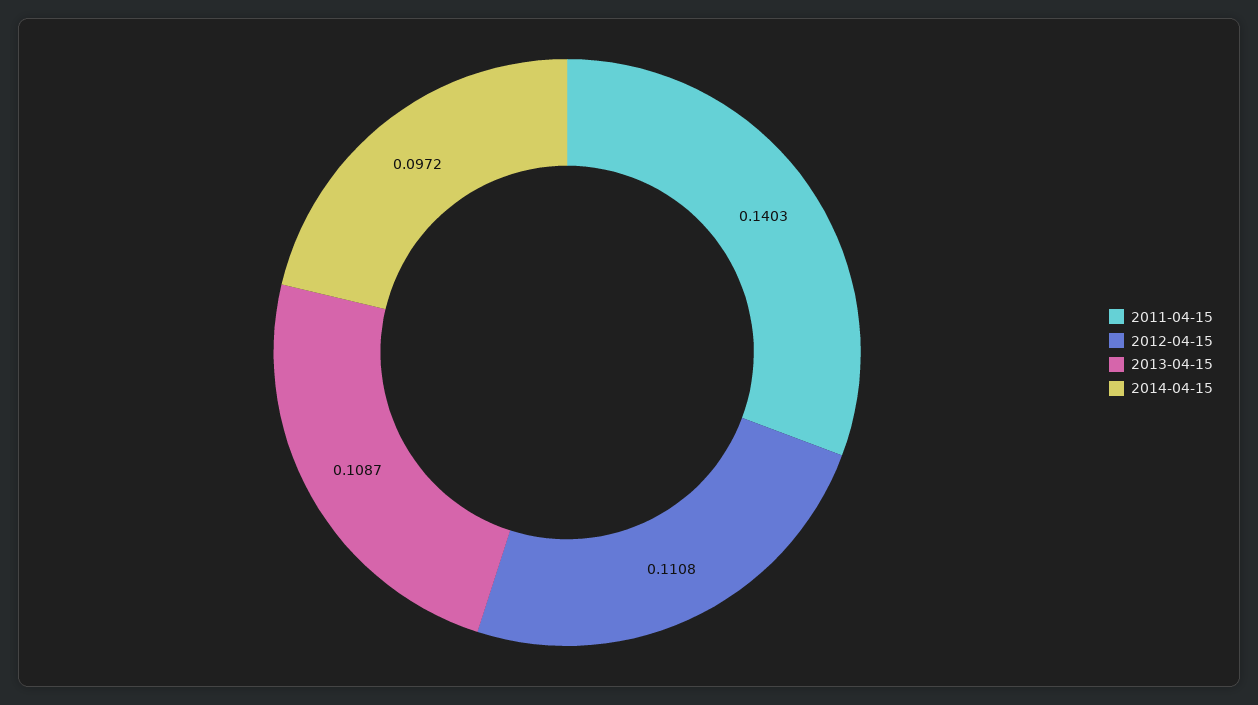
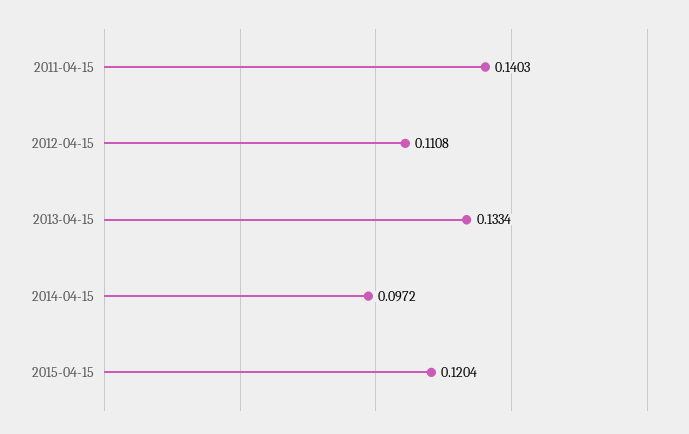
2013-04-15: 0.1087 -> 0.1334
2015-04-15: none -> 0.1204

